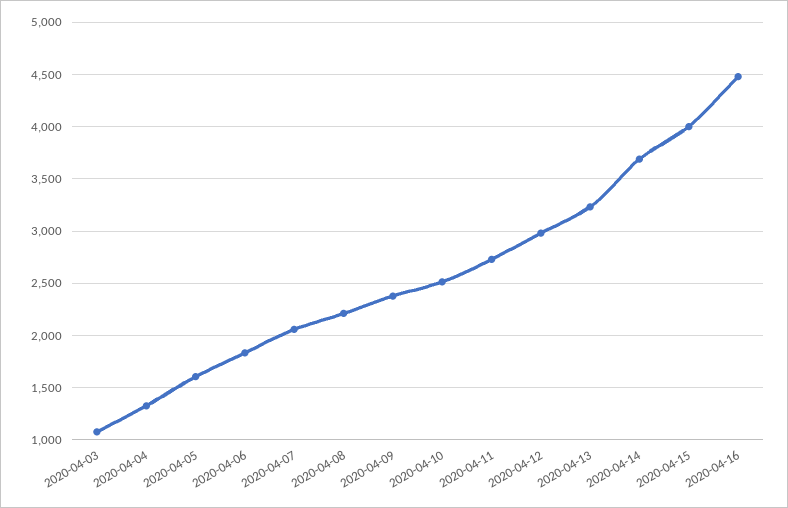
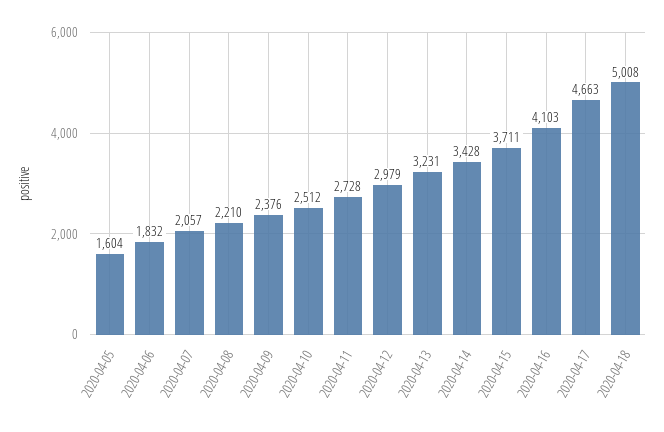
2020-04-03: 1100 -> none
2020-04-04: 1300 -> none
2020-04-14: 3700 -> 3428
2020-04-15: 4000 -> 3711
2020-04-16: 4500 -> 4103
2020-04-17: none -> 4663
2020-04-18: none -> 5008

